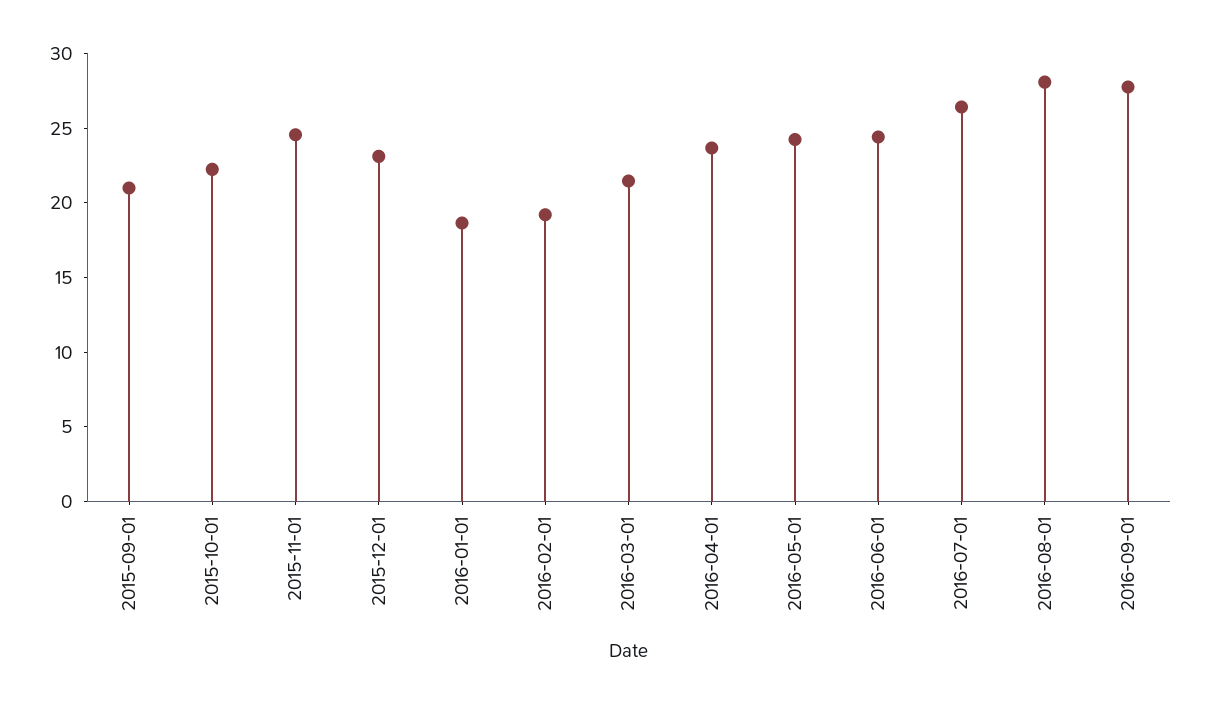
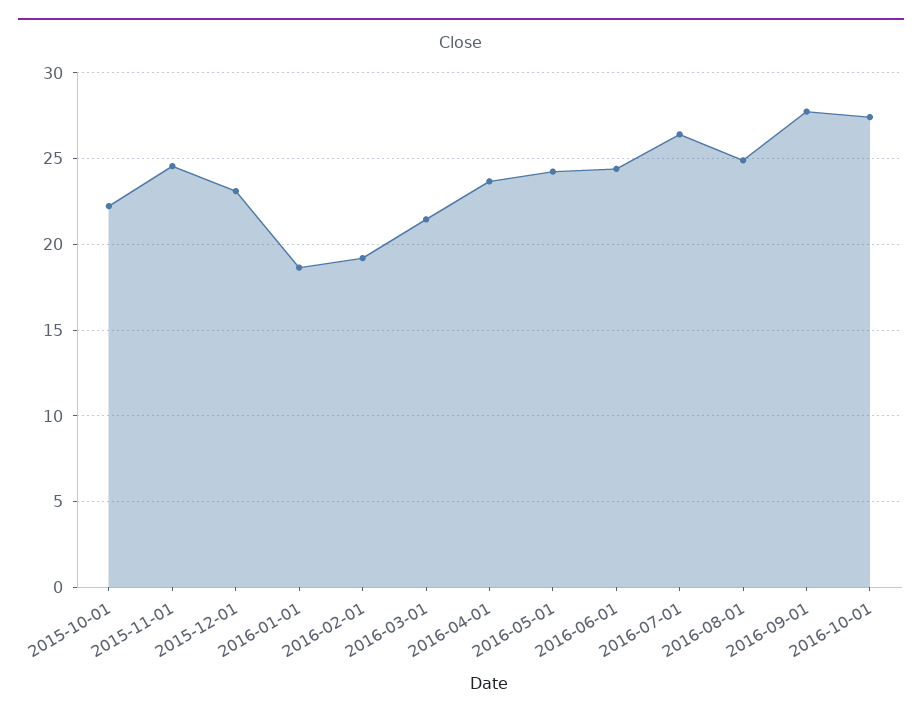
2015-09-01: 21 -> none
2016-08-01: 28 -> 25
2016-10-01: none -> 27.5

